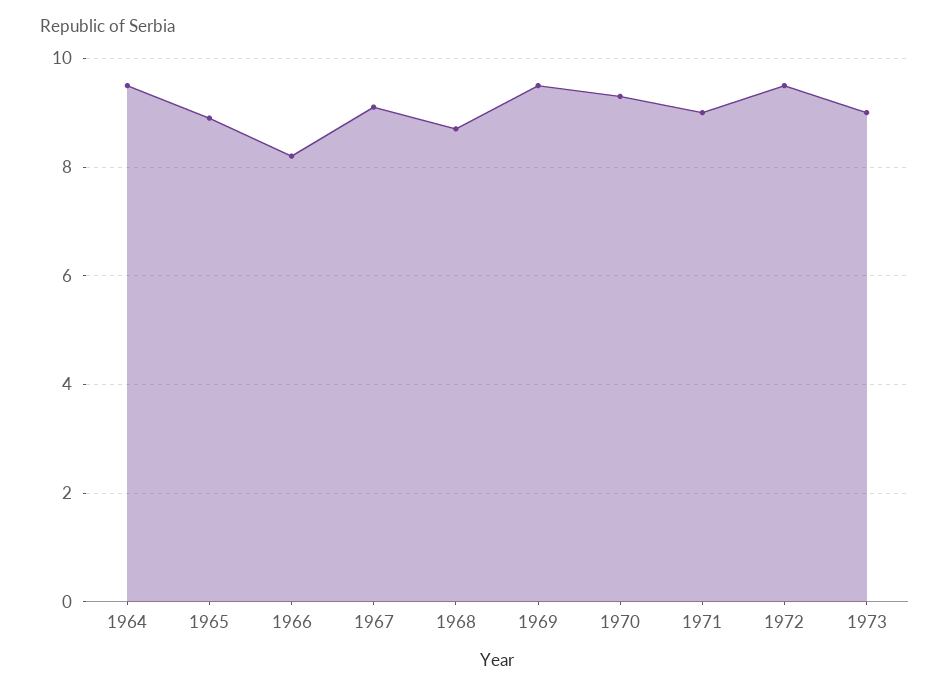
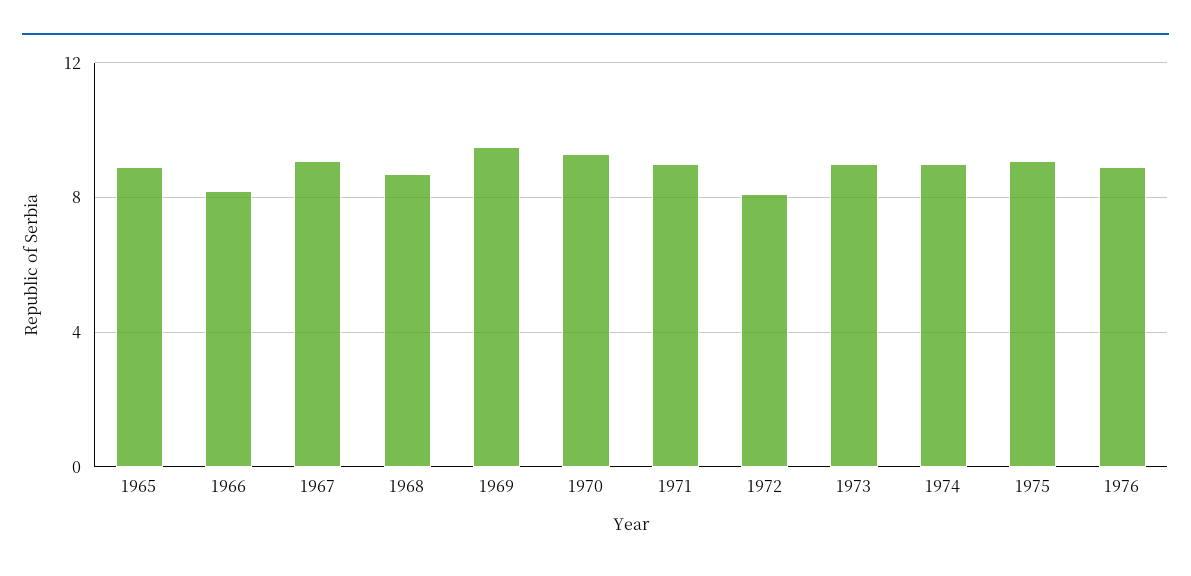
1964: 9.5 -> none
1972: 9.5 -> 8
1974: none -> 9
1975: none -> 9
1976: none -> 9

